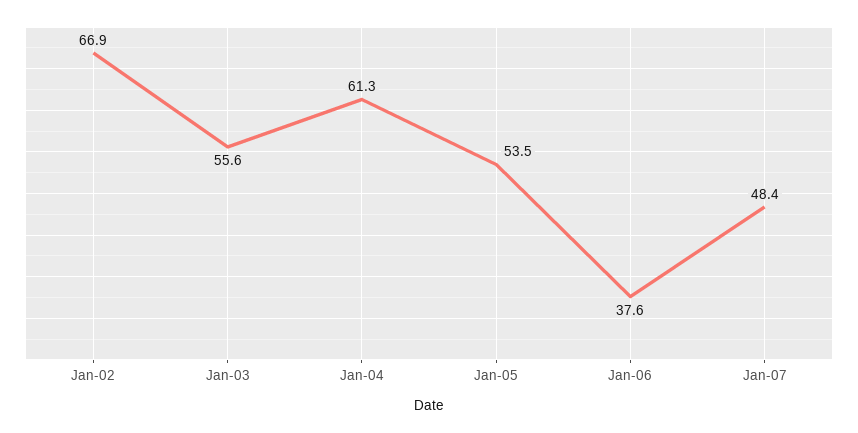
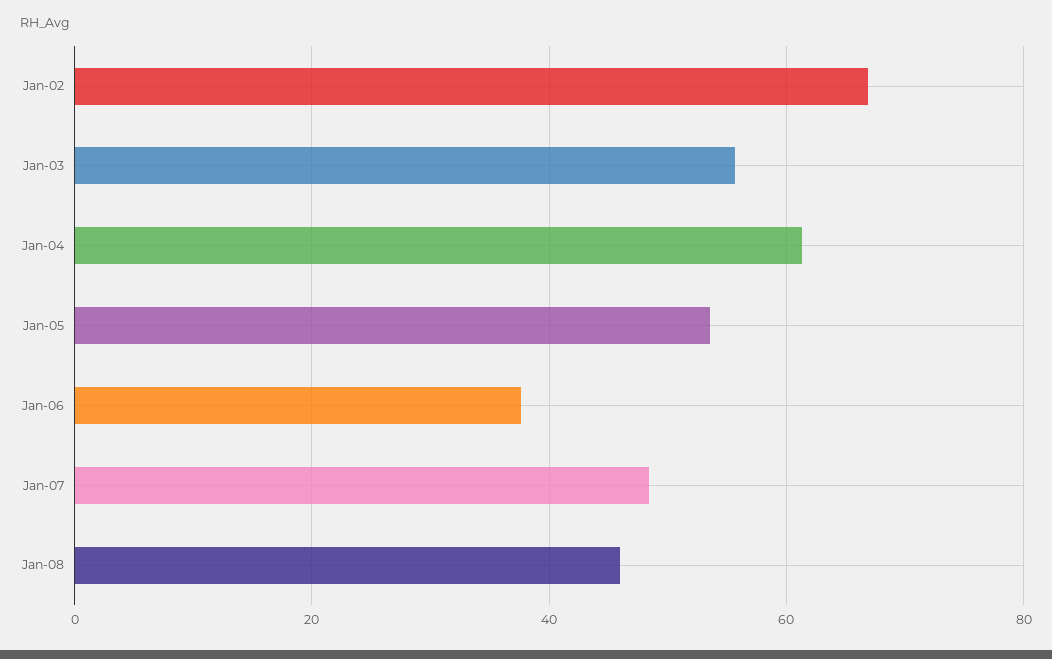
Jan-08: none -> 46

